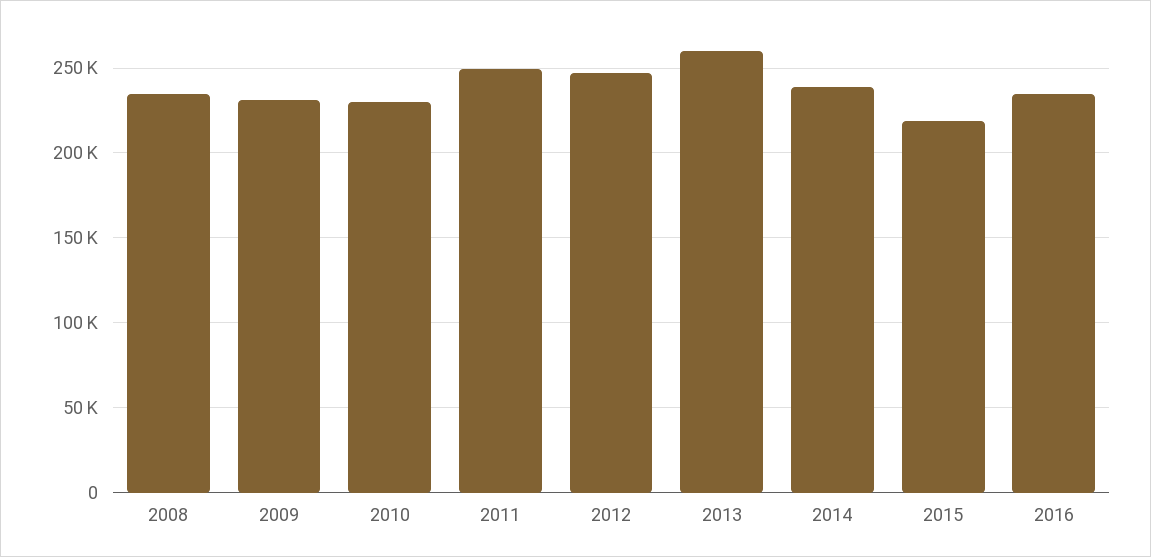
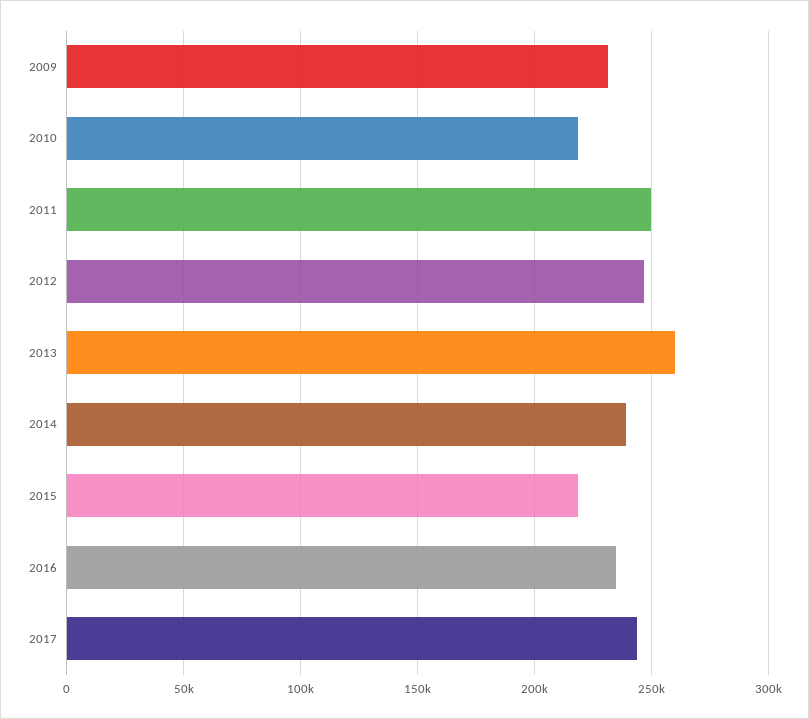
2008: 235000 -> none
2010: 230000 -> 220000
2017: none -> 245000

